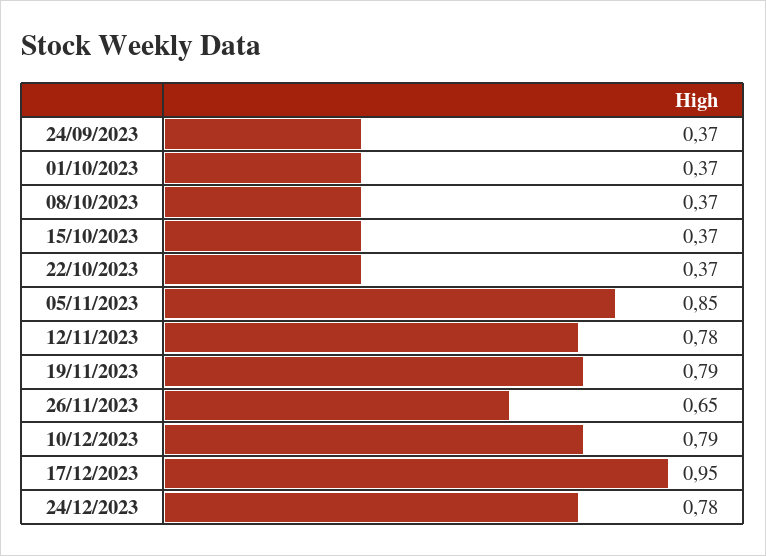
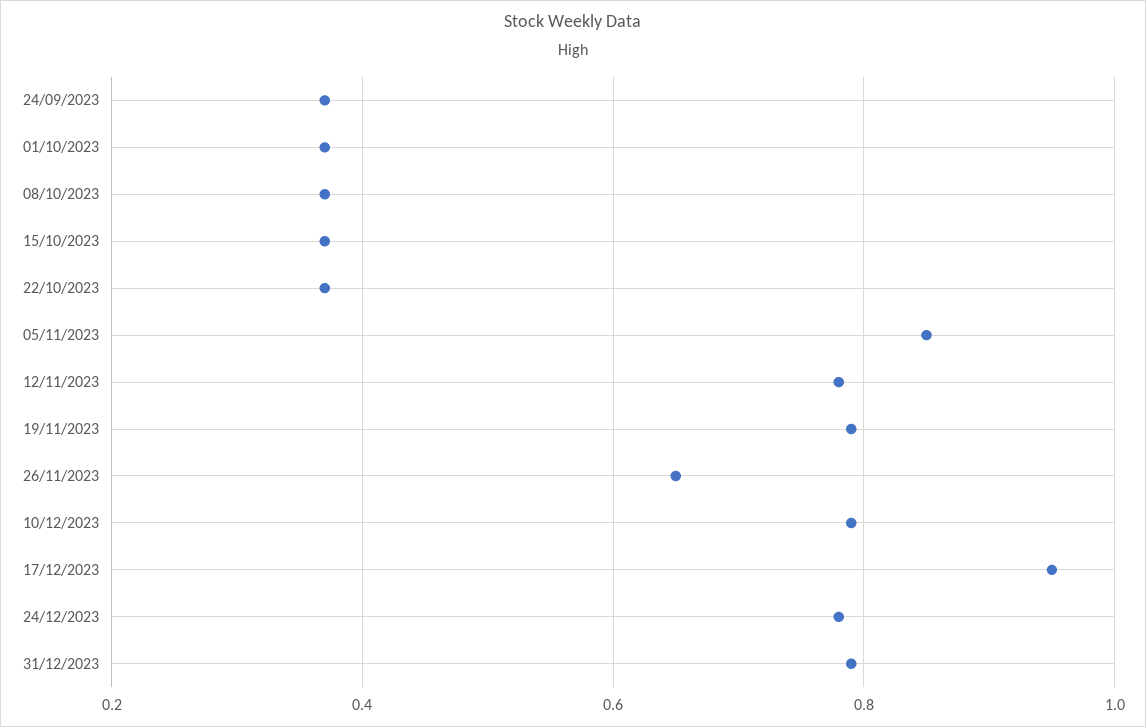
31/12/2023: none -> 0.8

